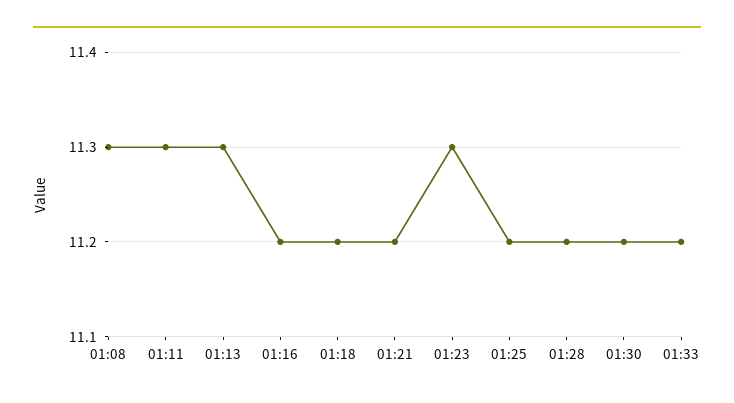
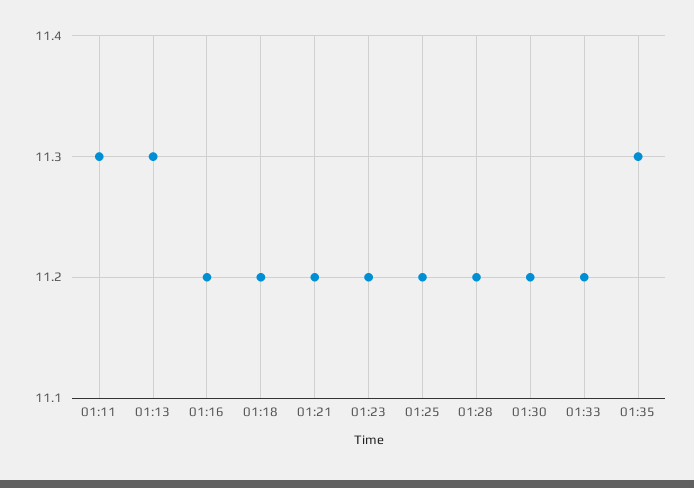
01:08: 11.3 -> none
01:23: 11.3 -> 11.2
01:35: none -> 11.3

